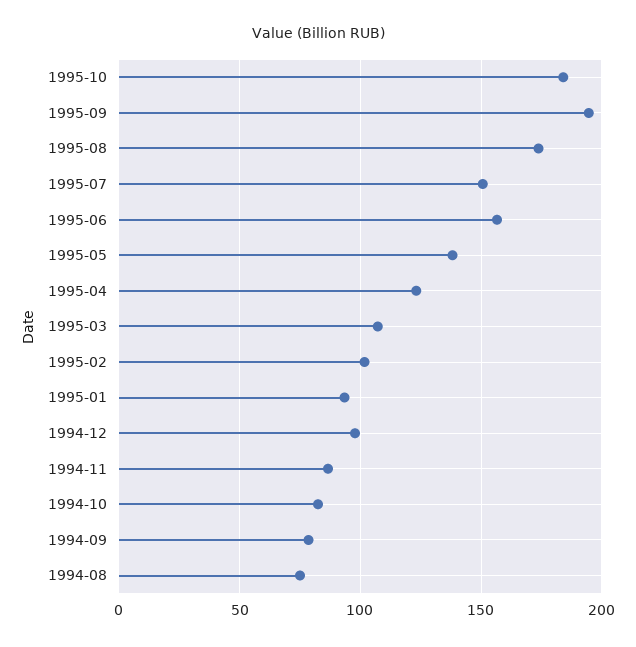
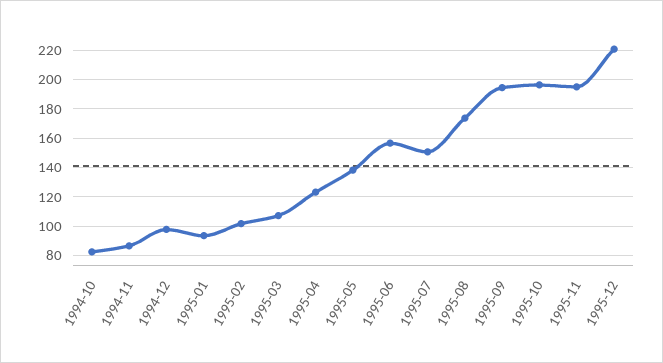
1995-10: 185 -> 195
1994-09: 80 -> none
1994-08: 75 -> none
1995-11: none -> 195
1995-12: none -> 220

